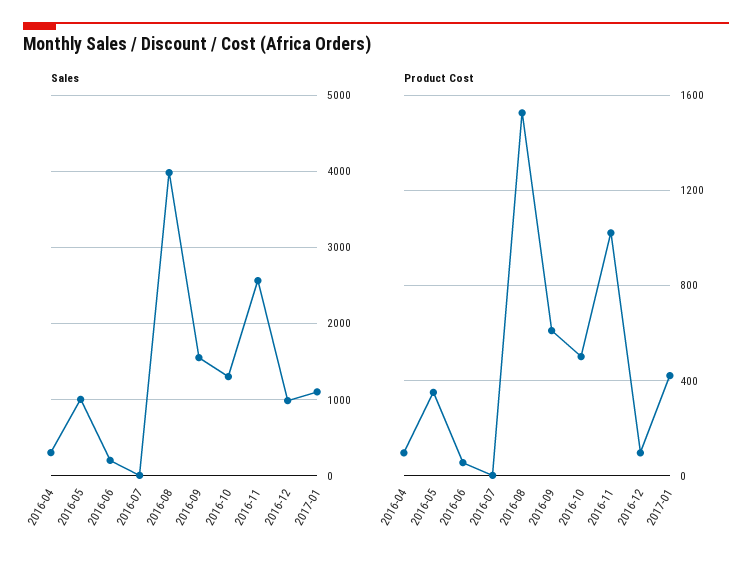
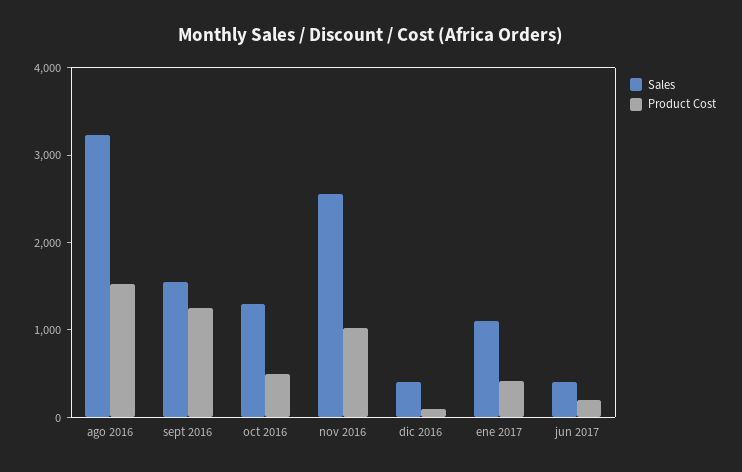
Sales, 2016-04: 300 -> none
Sales, 2016-05: 1000 -> none
Sales, 2016-06: 200 -> none
Sales, 2016-07: 0 -> none
Sales, 2016-08: 4000 -> 3200
Sales, 2016-12: 1000 -> 400
Product Cost, 2016-04: 100 -> none
Product Cost, 2016-05: 350 -> none
Product Cost, 2016-06: 50 -> none
Product Cost, 2016-07: 0 -> none
Product Cost, 2016-09: 600 -> 1200
Sales, jun 2017: none -> 400
Product Cost, jun 2017: none -> 200

